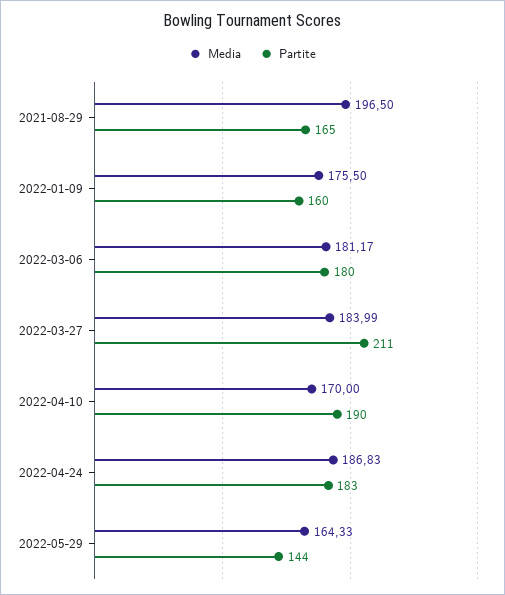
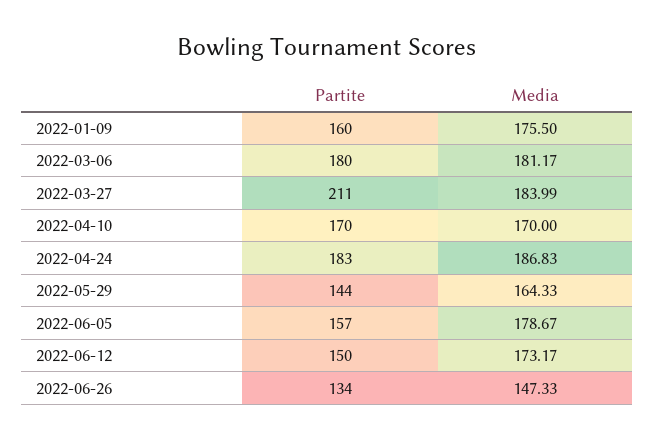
Media, 2021-08-29: 196.5 -> none
Partite, 2021-08-29: 165 -> none
Partite, 2022-04-10: 190 -> 170
Partite, 2022-06-05: none -> 157
Media, 2022-06-05: none -> 178.67
Partite, 2022-06-12: none -> 150
Media, 2022-06-12: none -> 173.17
Partite, 2022-06-26: none -> 134
Media, 2022-06-26: none -> 147.33

